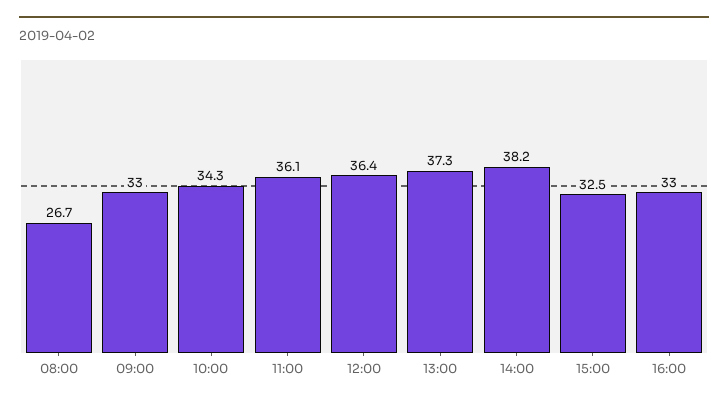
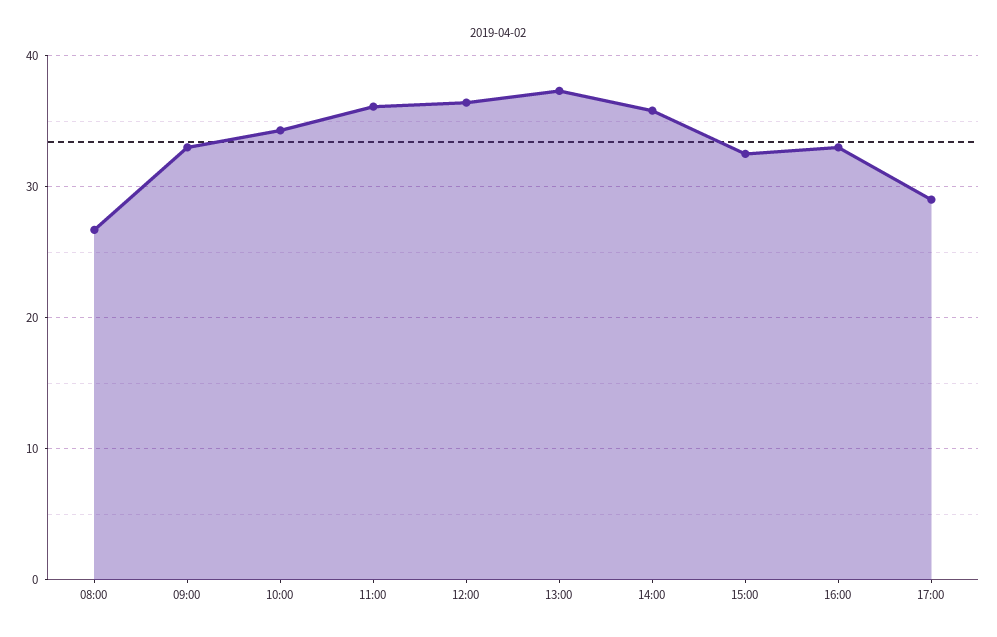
14:00: 38.2 -> 36
17:00: none -> 29

